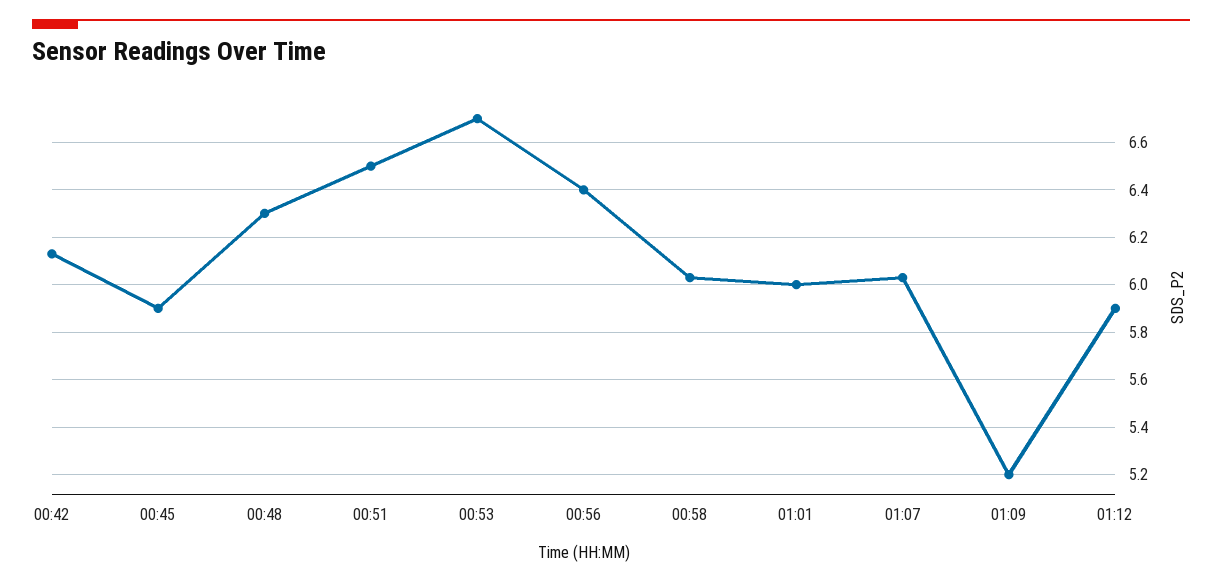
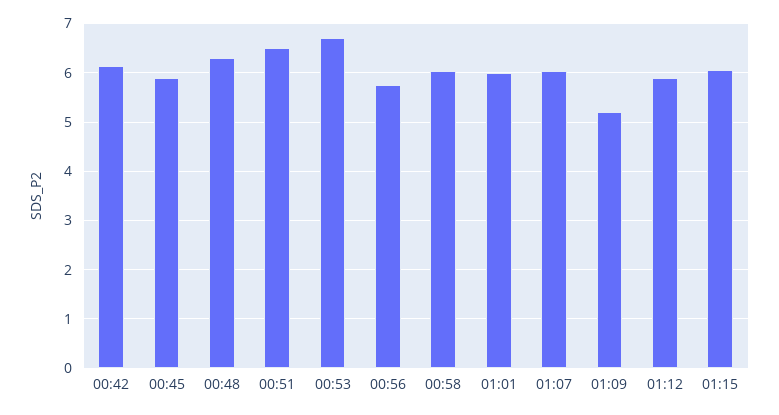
00:56: 6.4 -> 5.8
01:15: none -> 6

